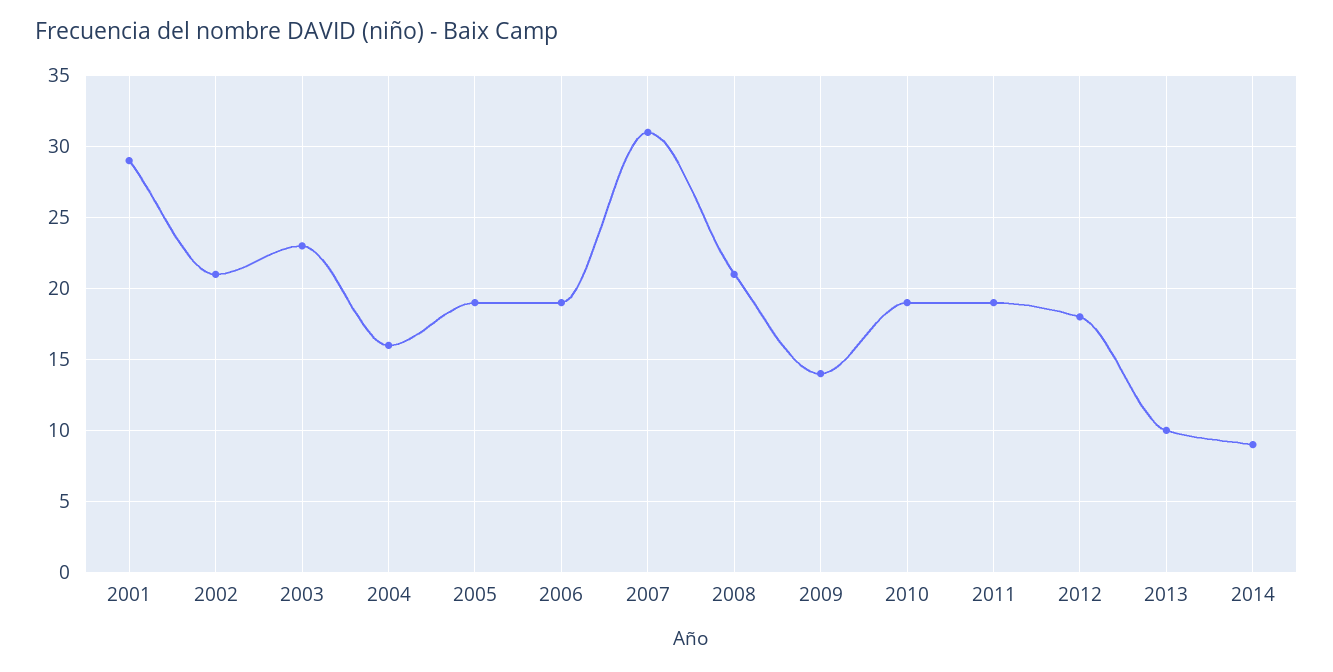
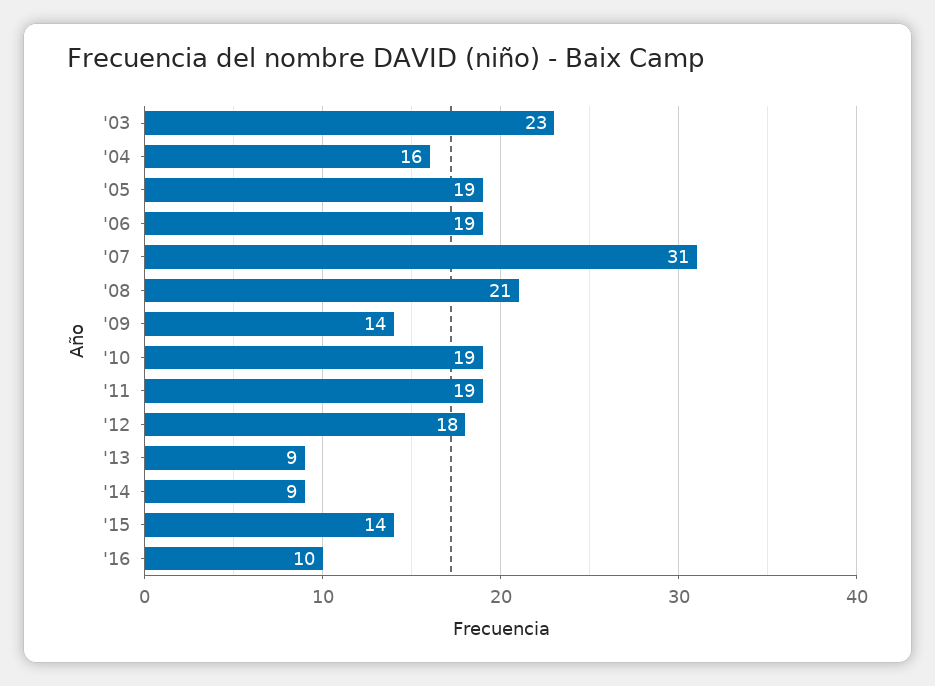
2001: 29 -> none
2002: 21 -> none
2013: 10 -> 9
'15: none -> 14
'16: none -> 10

